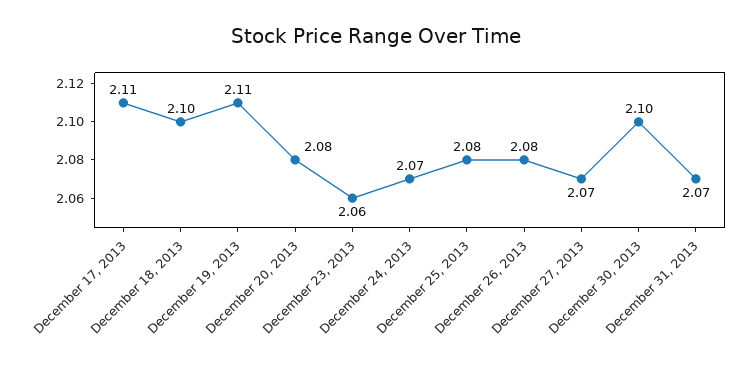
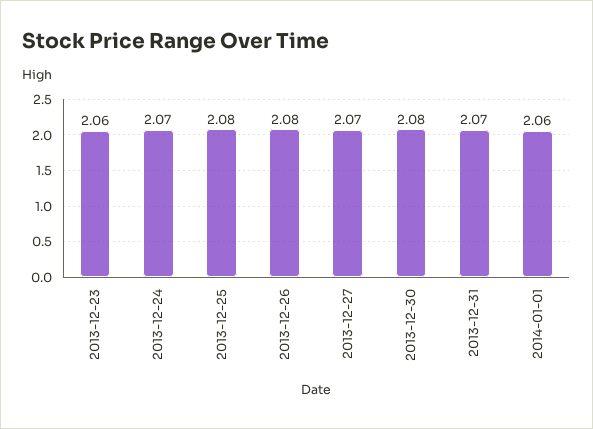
December 17, 2013: 2.11 -> none
December 18, 2013: 2.1 -> none
December 19, 2013: 2.11 -> none
December 20, 2013: 2.08 -> none
December 30, 2013: 2.1 -> 2.08
2014-01-01: none -> 2.06

